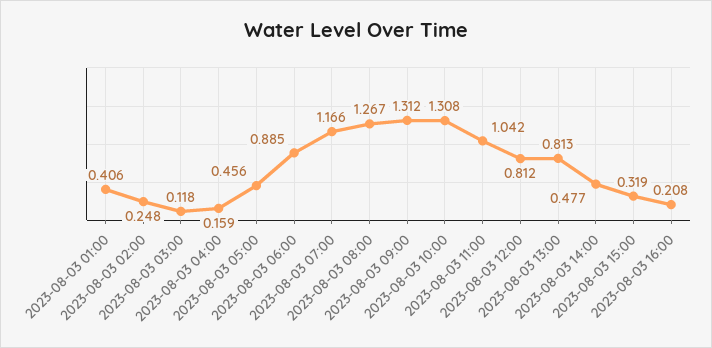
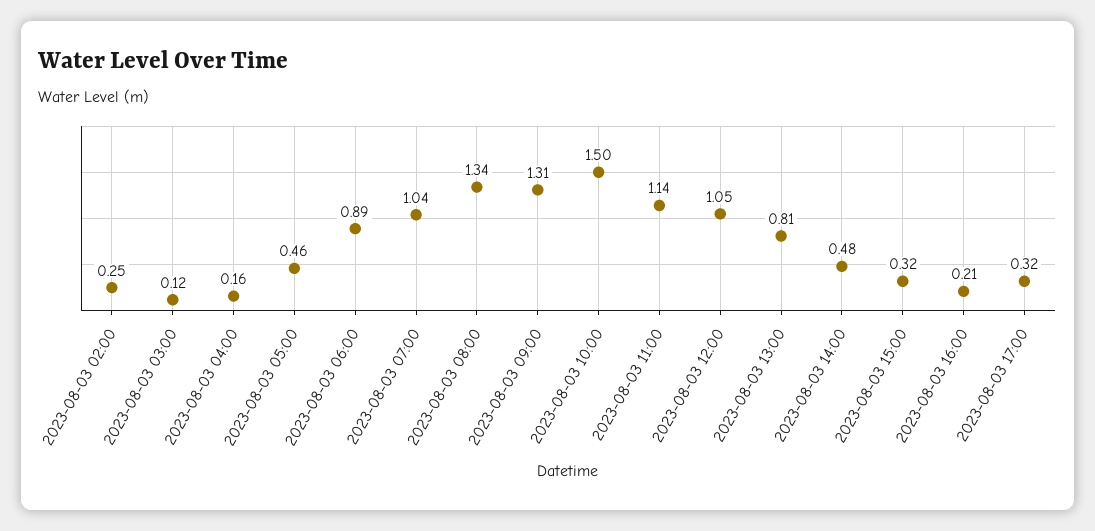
2023-08-03 01:00: 0.406 -> none
2023-08-03 07:00: 1.166 -> 1.04
2023-08-03 08:00: 1.267 -> 1.34
2023-08-03 10:00: 1.308 -> 1.5
2023-08-03 11:00: 1.042 -> 1.14
2023-08-03 12:00: 0.812 -> 1.05
2023-08-03 17:00: none -> 0.32

